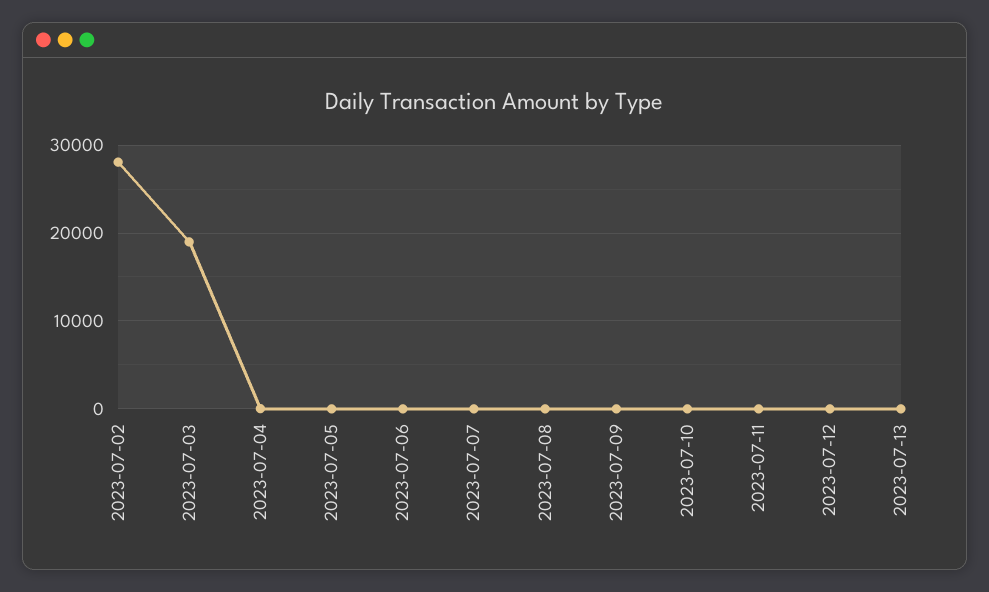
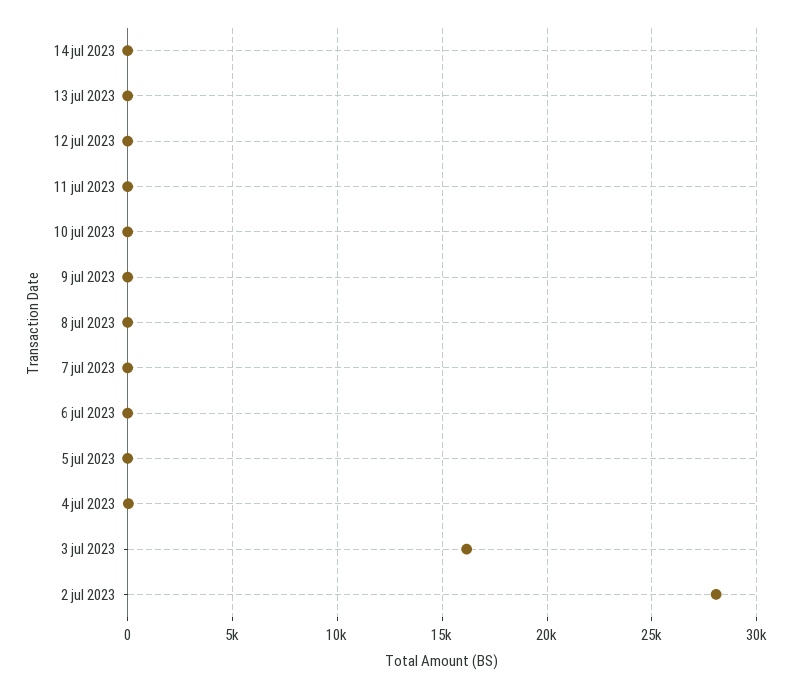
2023-07-03: 19000 -> 16000
14 jul 2023: none -> 0

